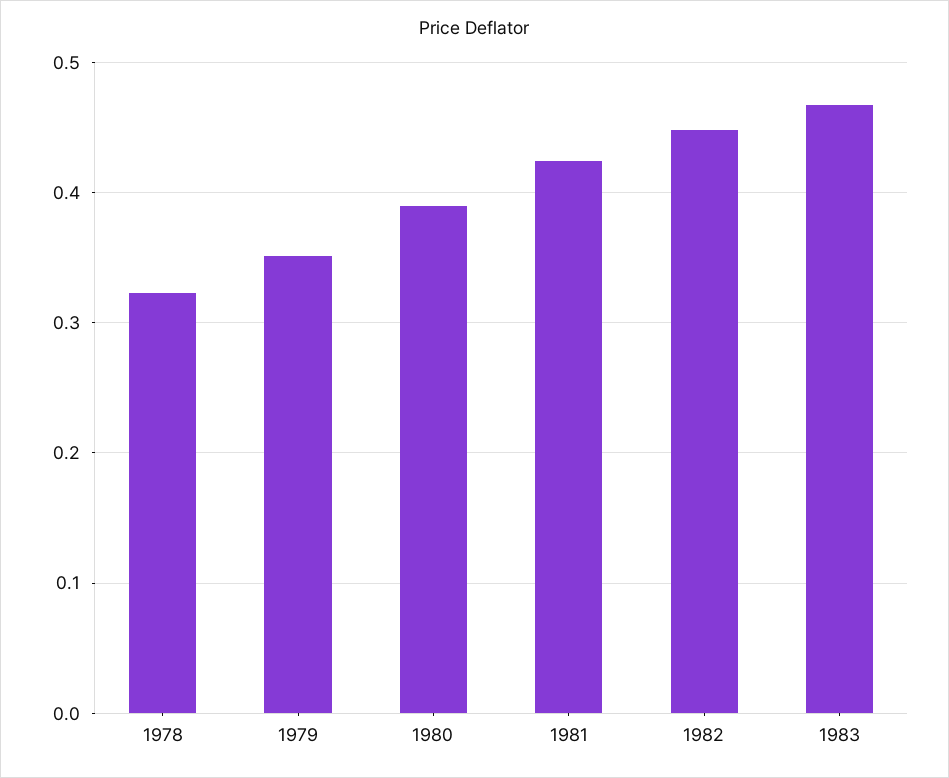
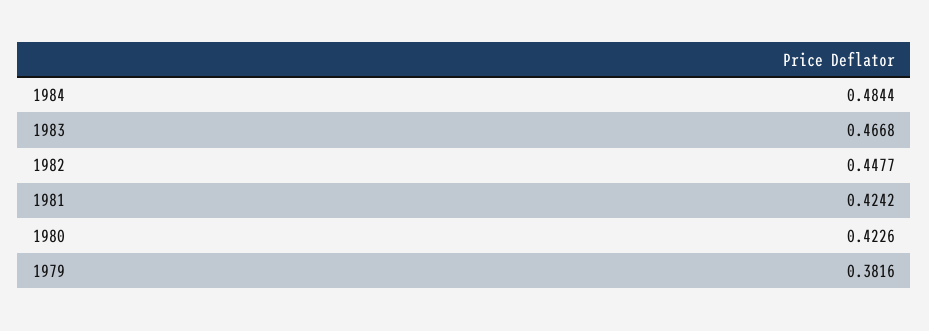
1978: 0.32 -> none
1979: 0.35 -> 0.3816
1980: 0.39 -> 0.4226
1984: none -> 0.4844

